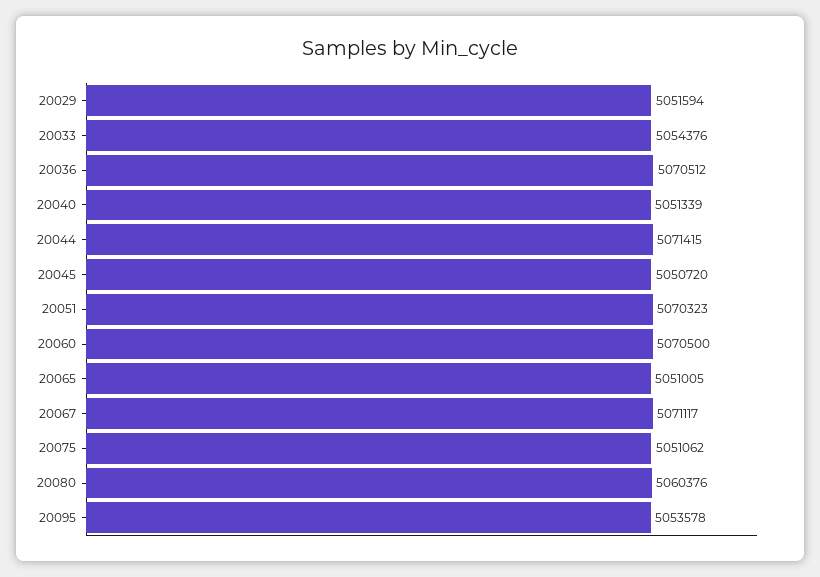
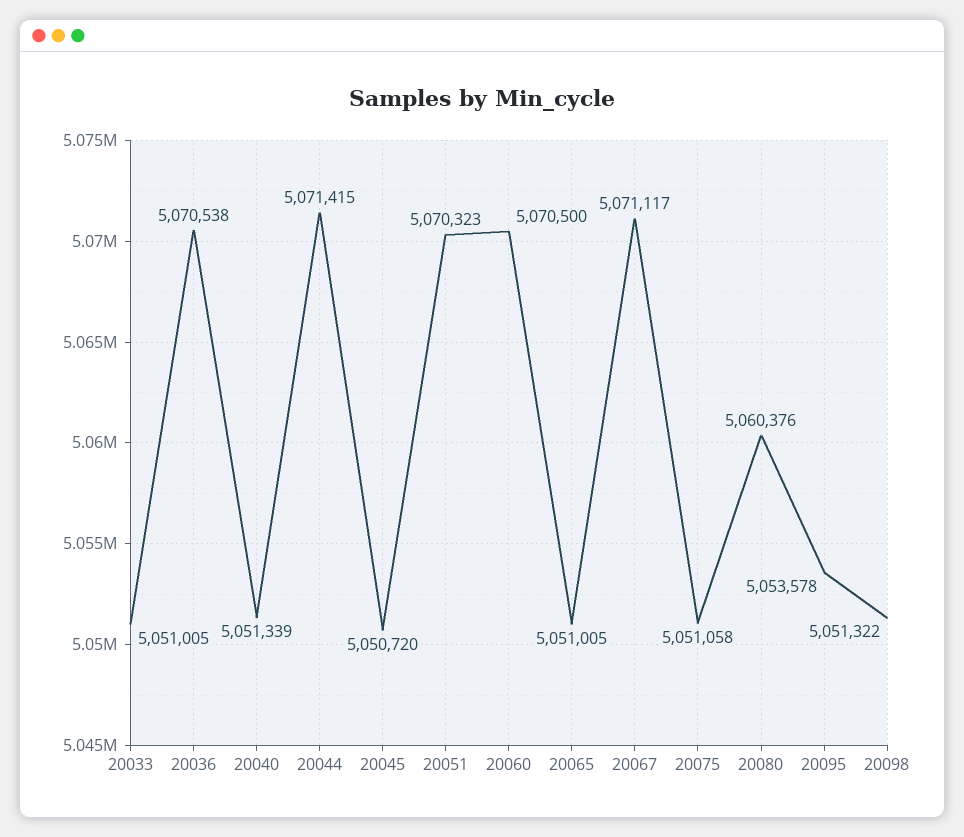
20029: 5051594 -> none
20033: 5054376 -> 5051005
20036: 5070512 -> 5070538
20075: 5051062 -> 5051058
20098: none -> 5051322

